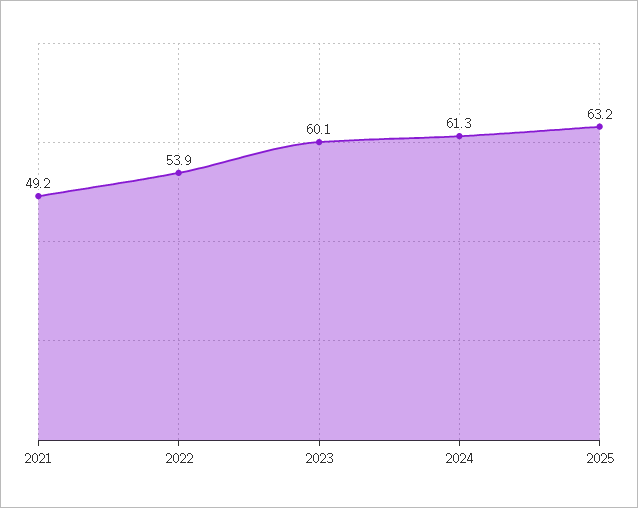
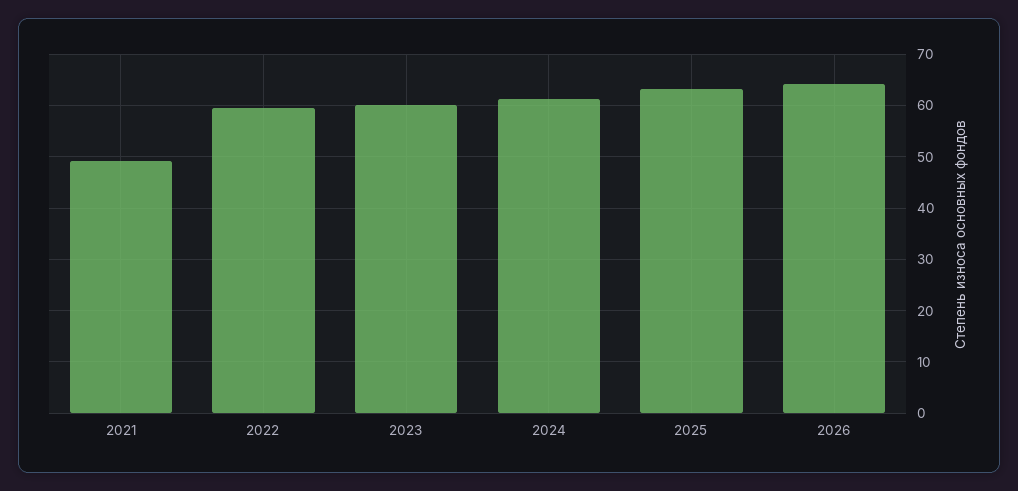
2022: 53.9 -> 60
2026: none -> 64

